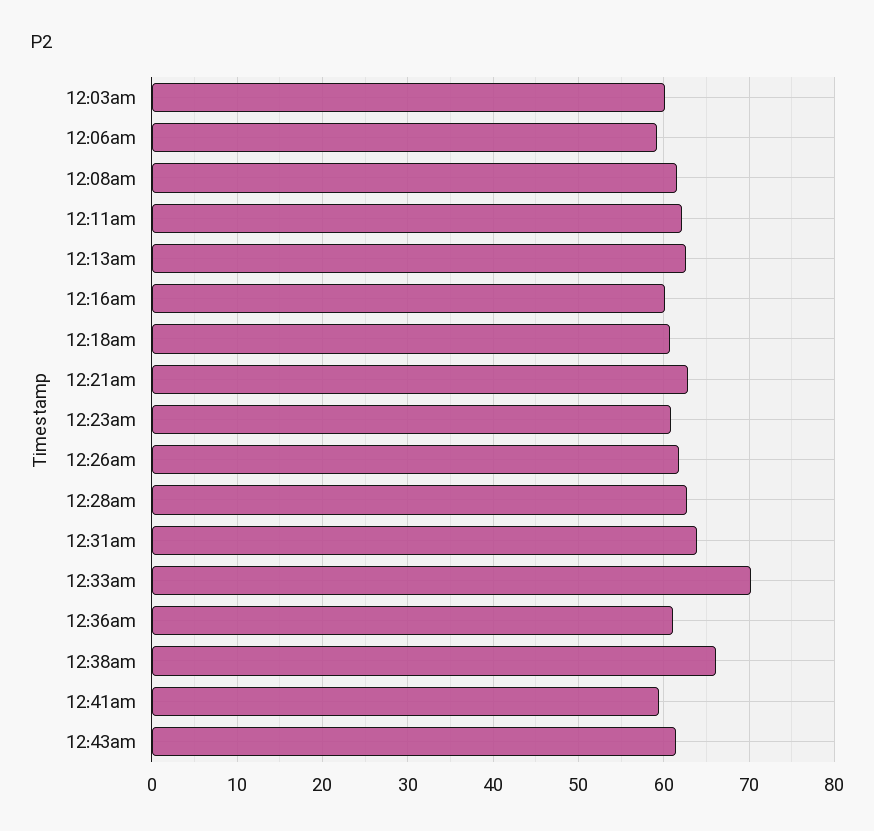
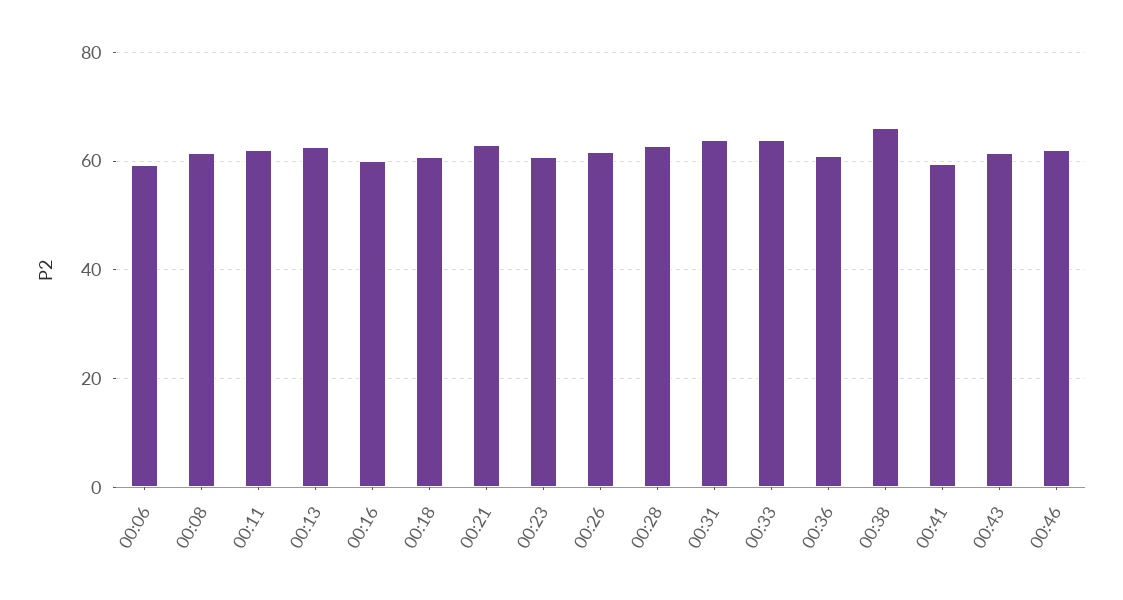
12:03am: 60 -> none
12:33am: 70 -> 64
00:46: none -> 62

